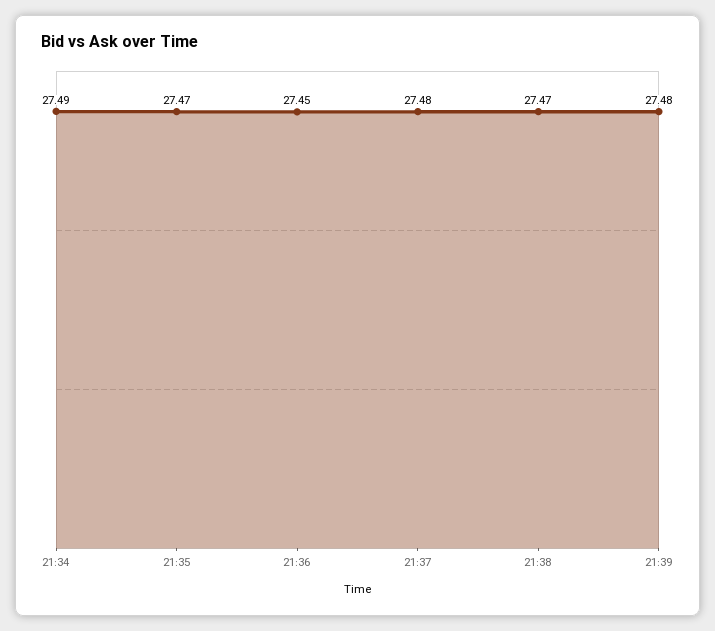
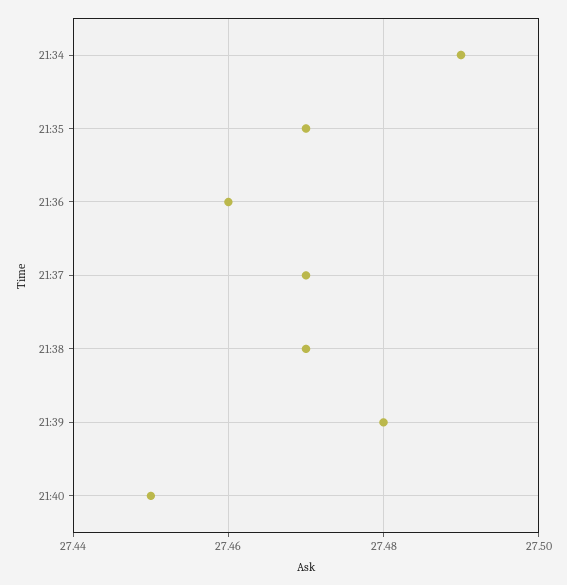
21:36: 27.45 -> 27.46
21:37: 27.48 -> 27.47
21:40: none -> 27.45

